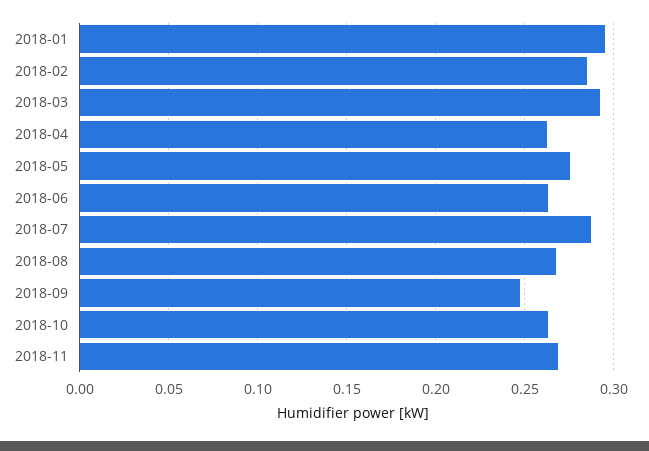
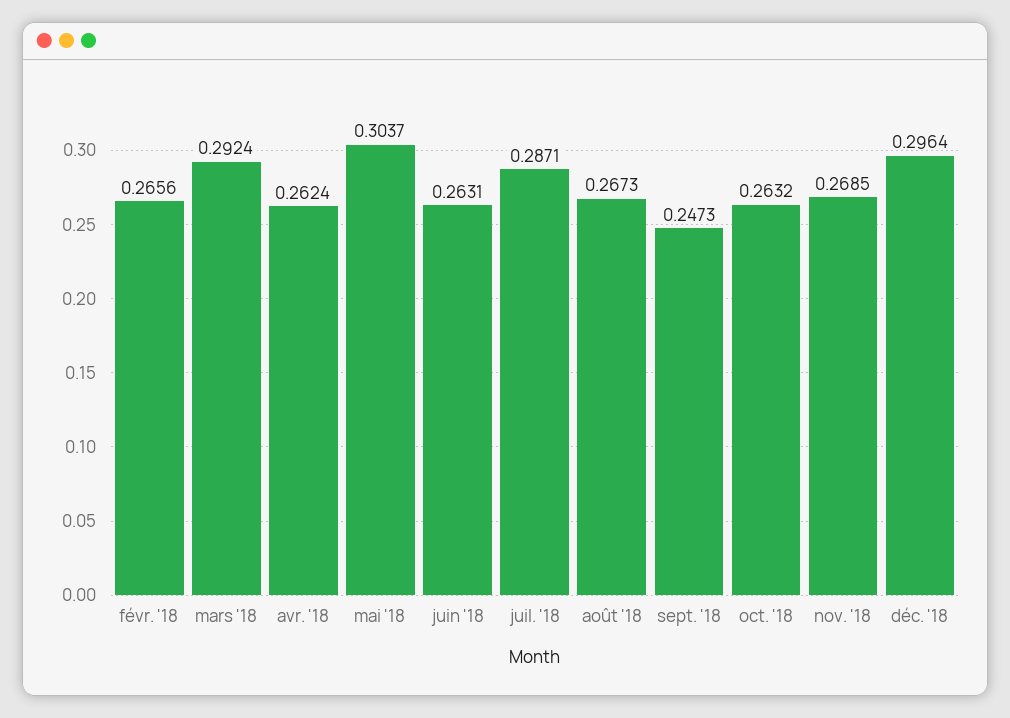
2018-01: 0.295 -> none
2018-02: 0.285 -> 0.2656
2018-05: 0.275 -> 0.3037
déc. '18: none -> 0.2964

